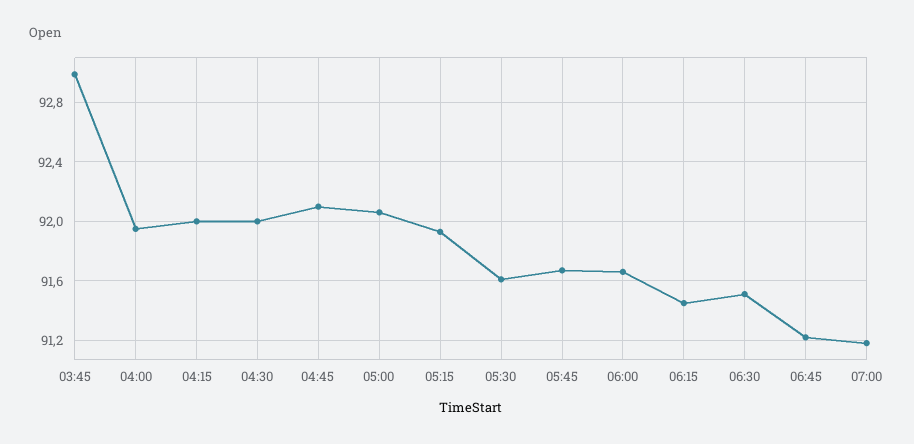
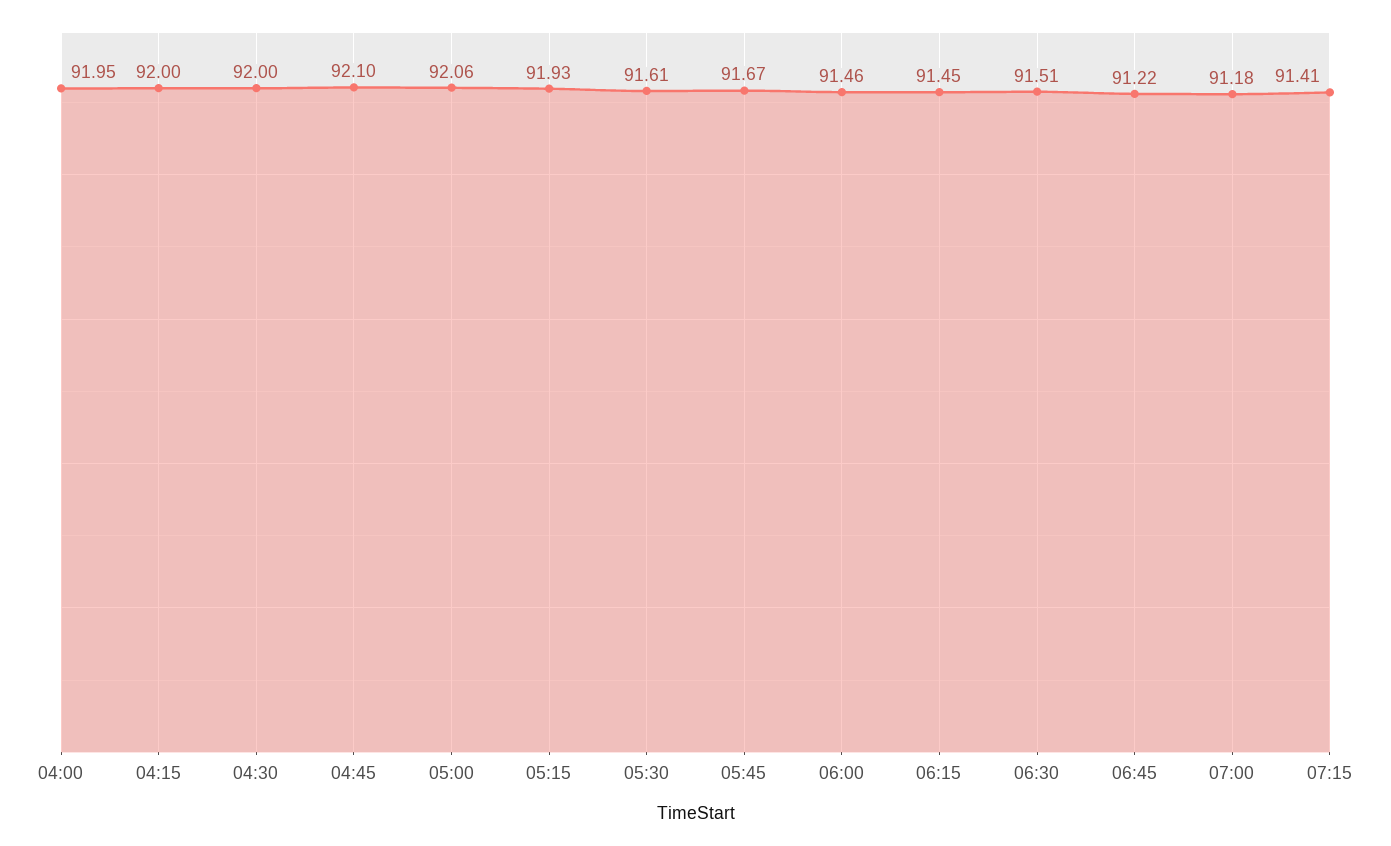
03:45: 93 -> none
06:00: 91.65 -> 91.46
07:15: none -> 91.41

